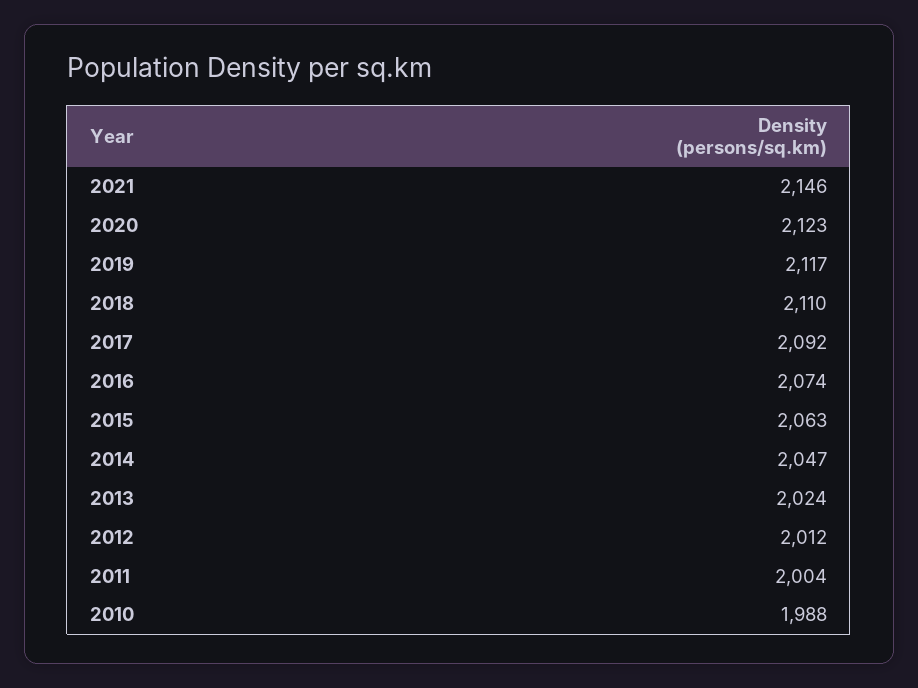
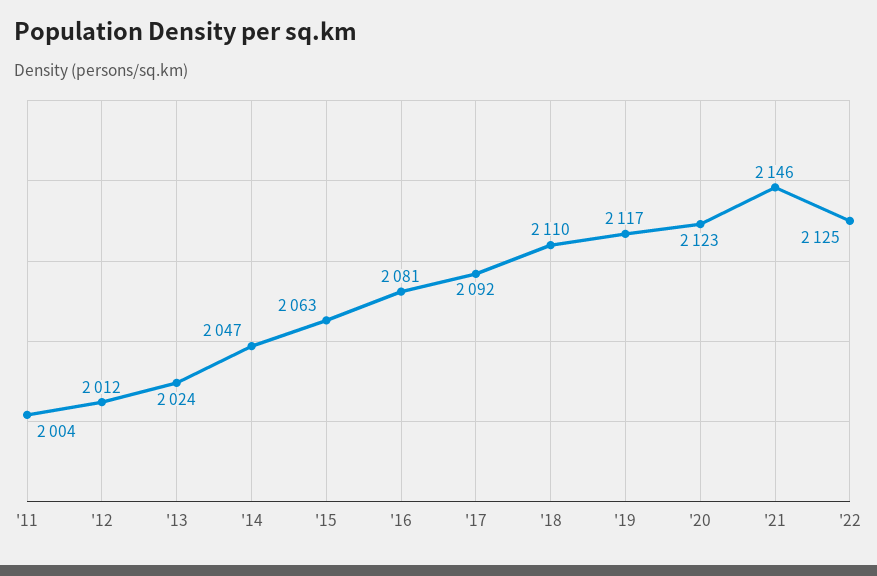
2016: 2074 -> 2081
2010: 1988 -> none
'22: none -> 2125

